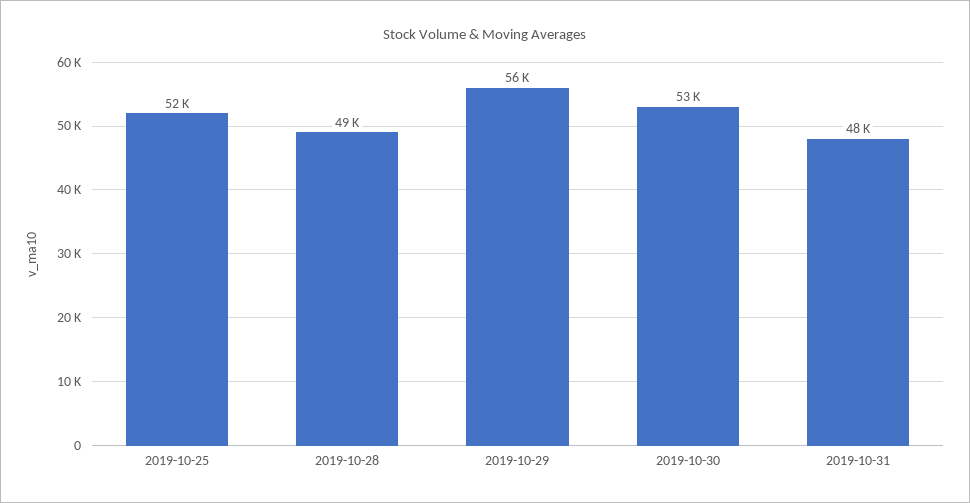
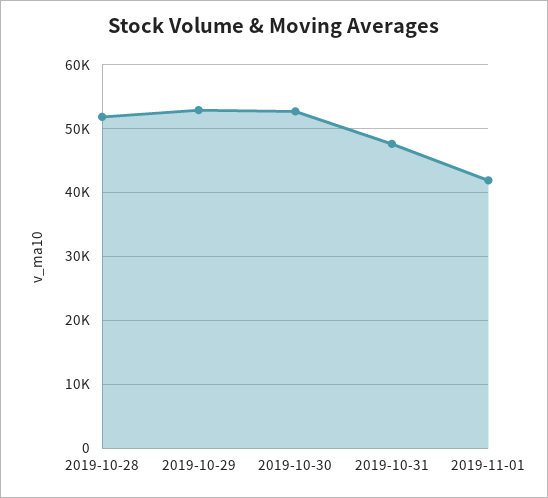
2019-10-25: 52000 -> none
2019-10-28: 49000 -> 52000
2019-10-29: 56000 -> 53000
2019-11-01: none -> 42000

